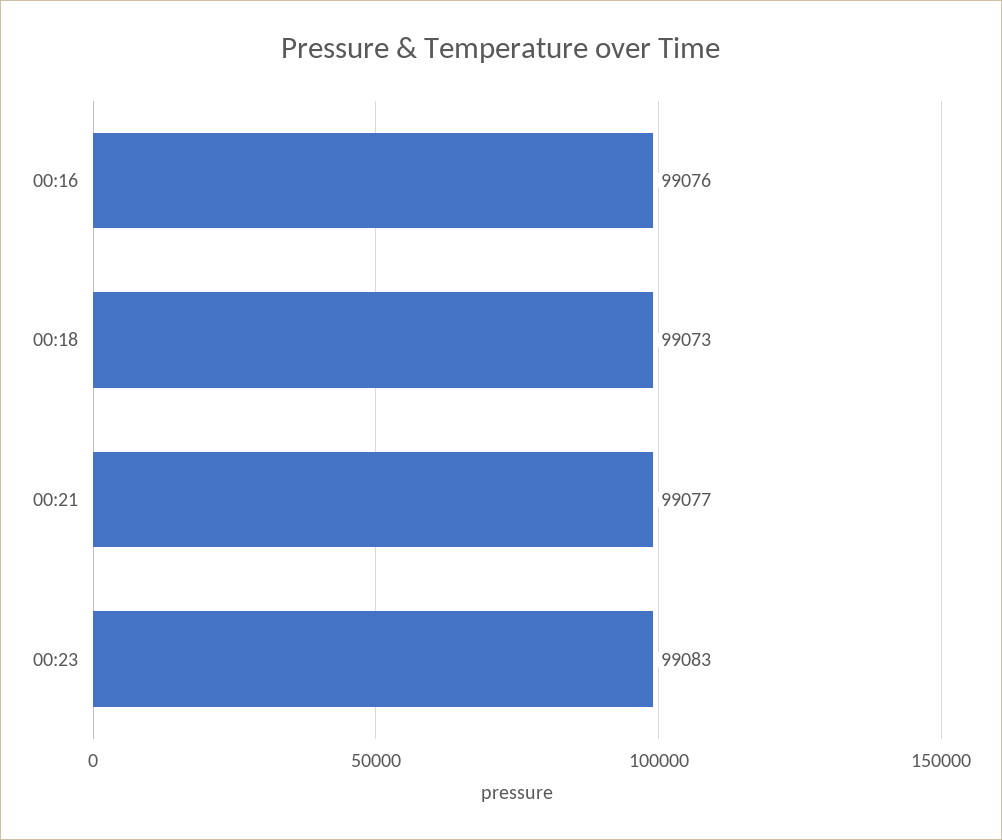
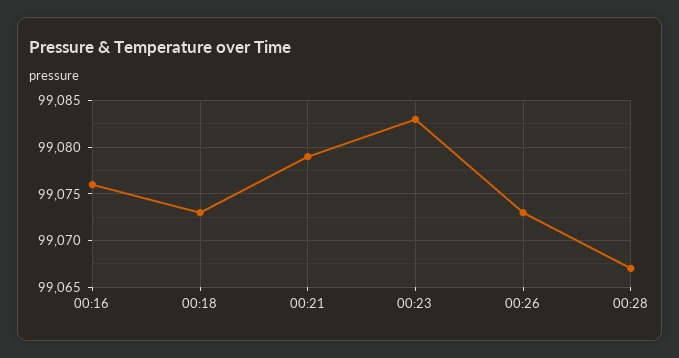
00:21: 99077 -> 99079
00:26: none -> 99073
00:28: none -> 99067

